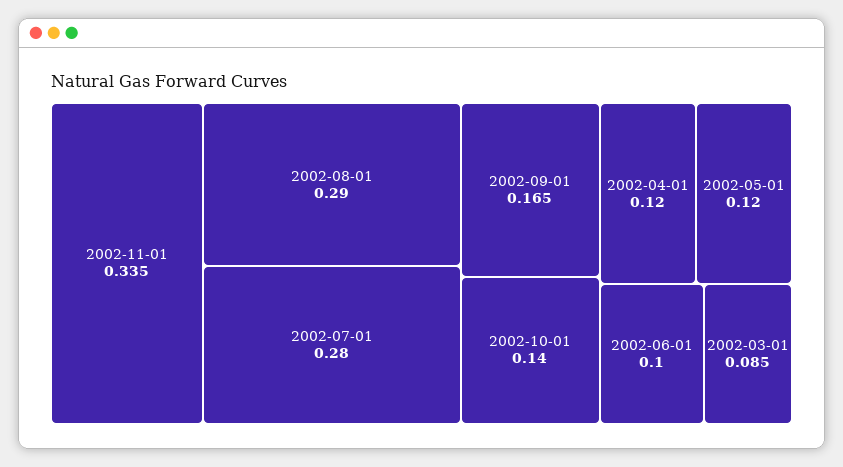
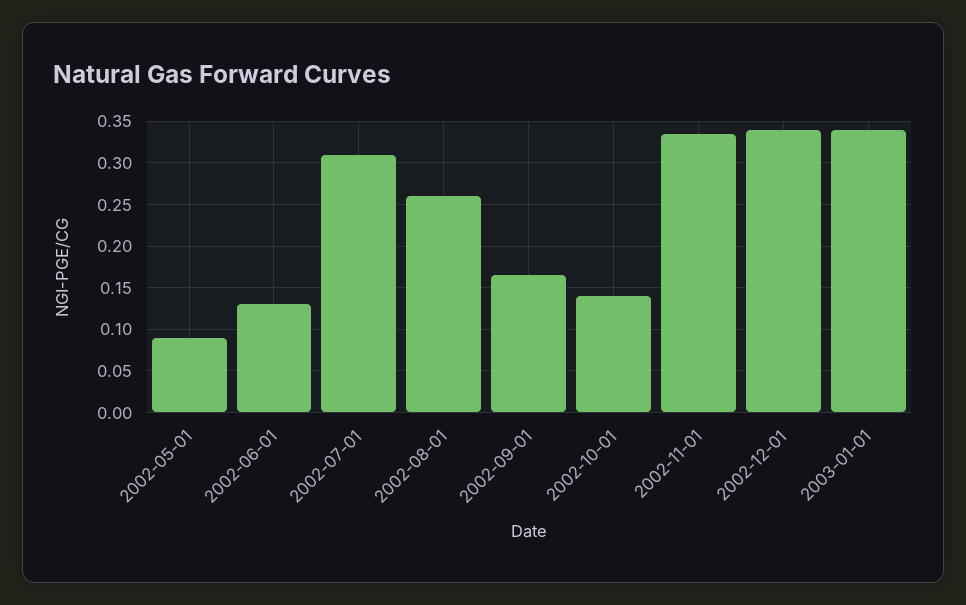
2002-08-01: 0.29 -> 0.26
2002-07-01: 0.28 -> 0.31
2002-04-01: 0.12 -> none
2002-05-01: 0.12 -> 0.09
2002-06-01: 0.1 -> 0.13
2002-03-01: 0.085 -> none
2002-12-01: none -> 0.34
2003-01-01: none -> 0.34

